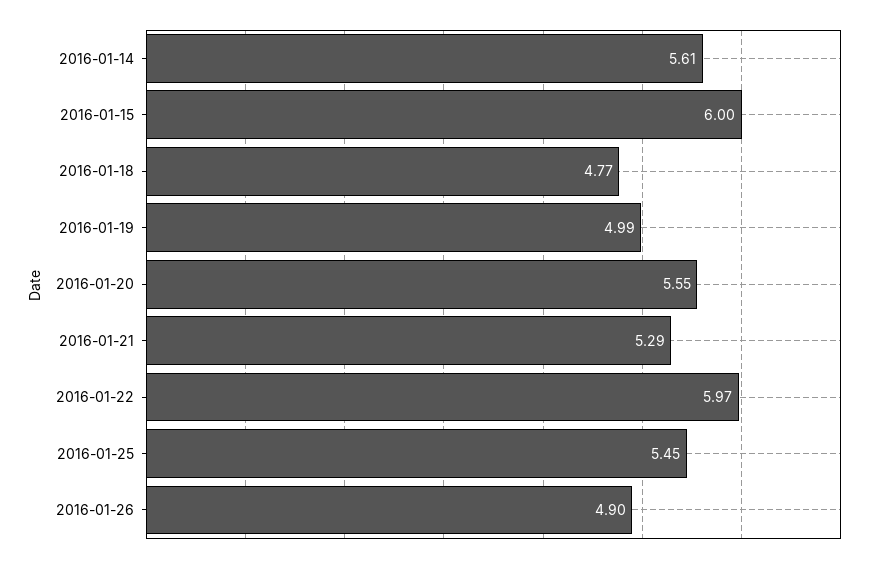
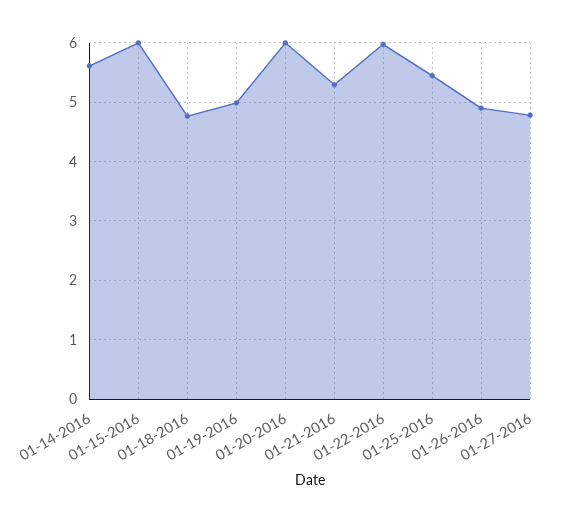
2016-01-20: 5.55 -> 6
01-27-2016: none -> 4.8

